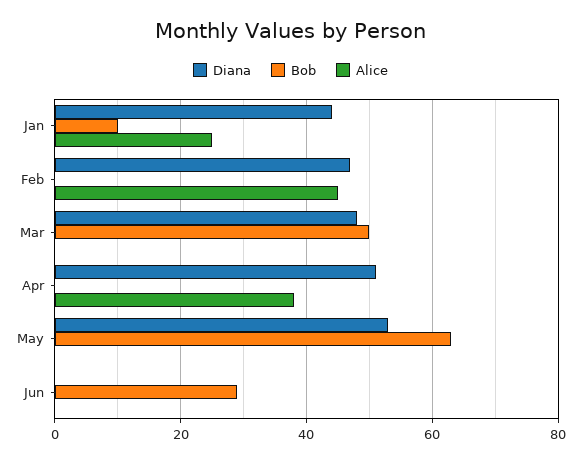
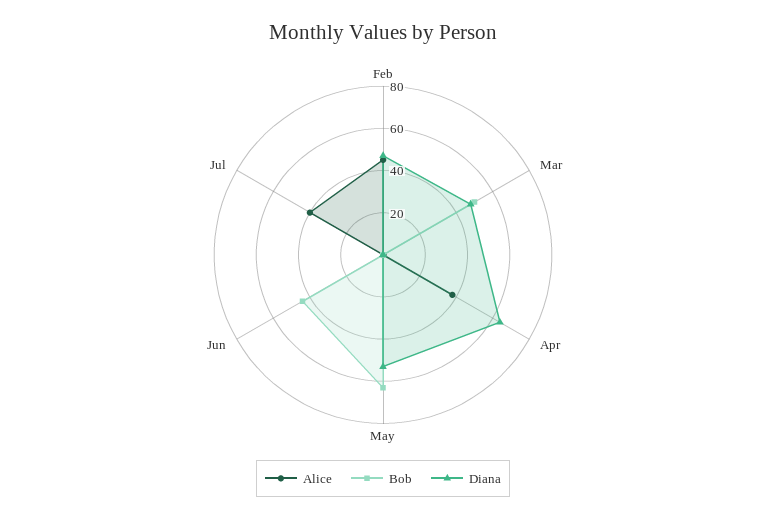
Diana, Jan: 45 -> none
Bob, Jan: 10 -> none
Alice, Jan: 25 -> none
Diana, Apr: 50 -> 65
Bob, Jun: 30 -> 45
Alice, Jul: none -> 40
Bob, Jul: none -> 0
Diana, Jul: none -> 0

